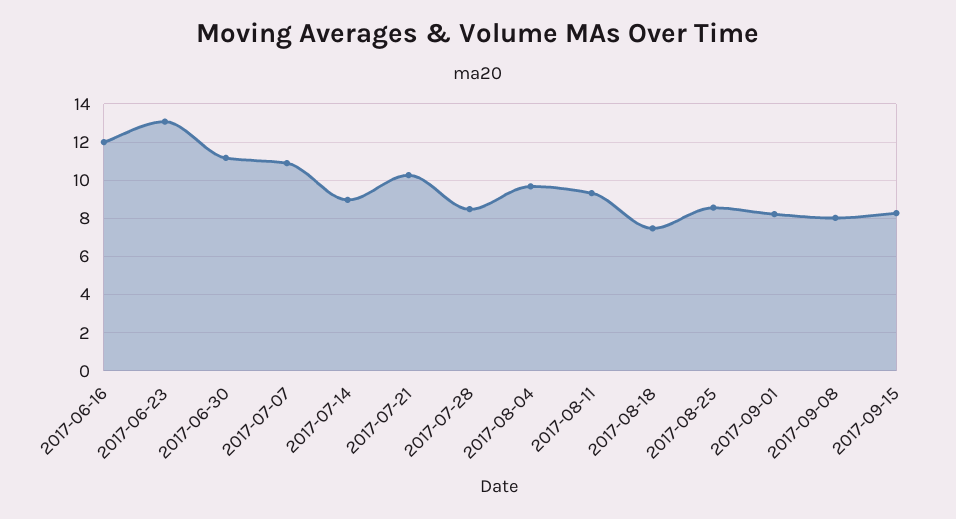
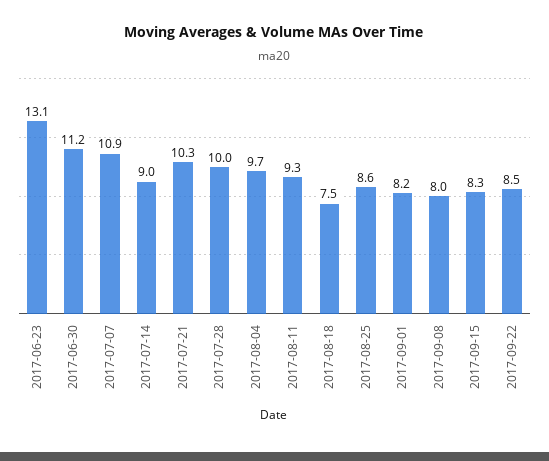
2017-06-16: 12 -> none
2017-07-28: 8.5 -> 10
2017-09-22: none -> 8.5

